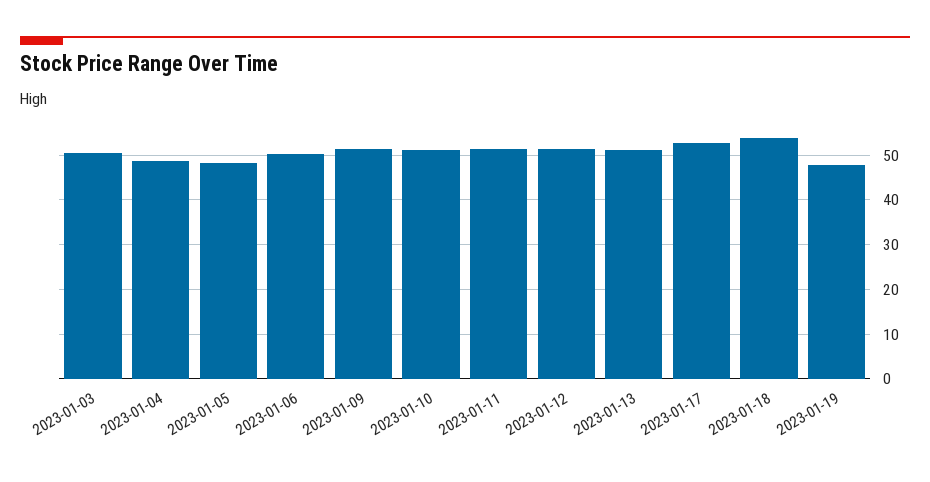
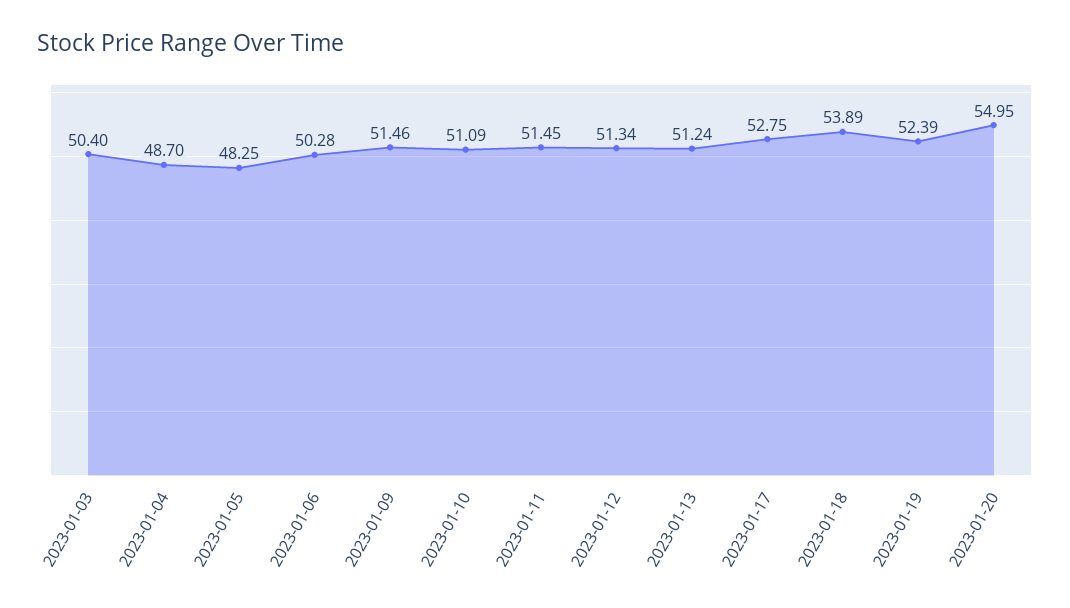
2023-01-19: 48 -> 52.39
2023-01-20: none -> 54.95

